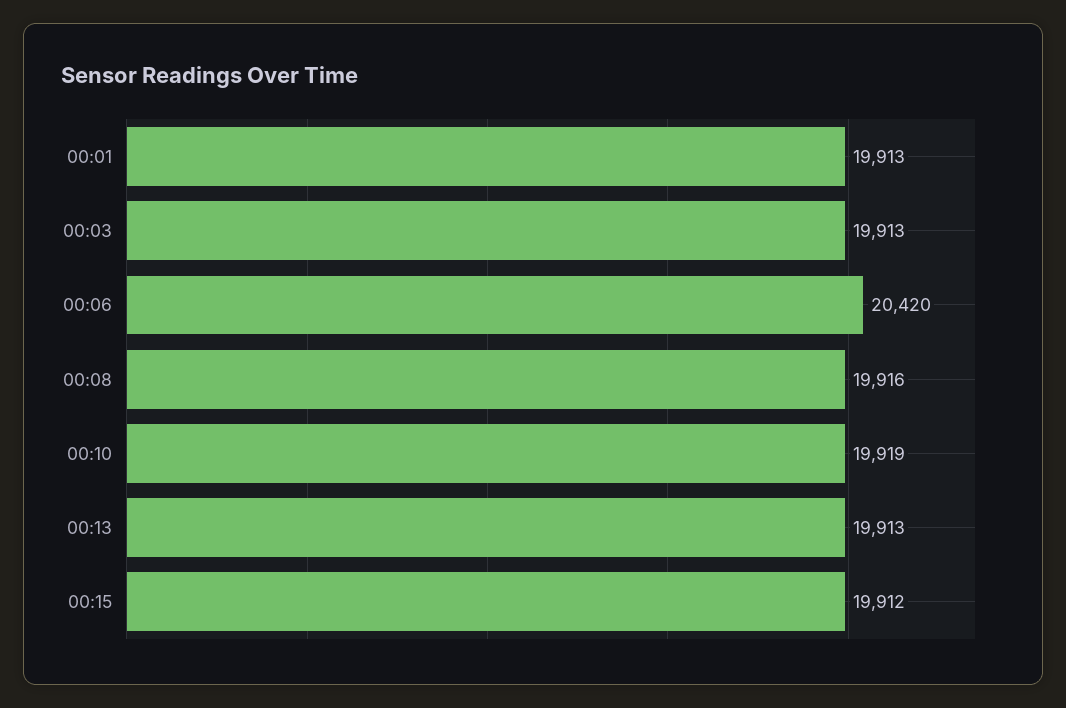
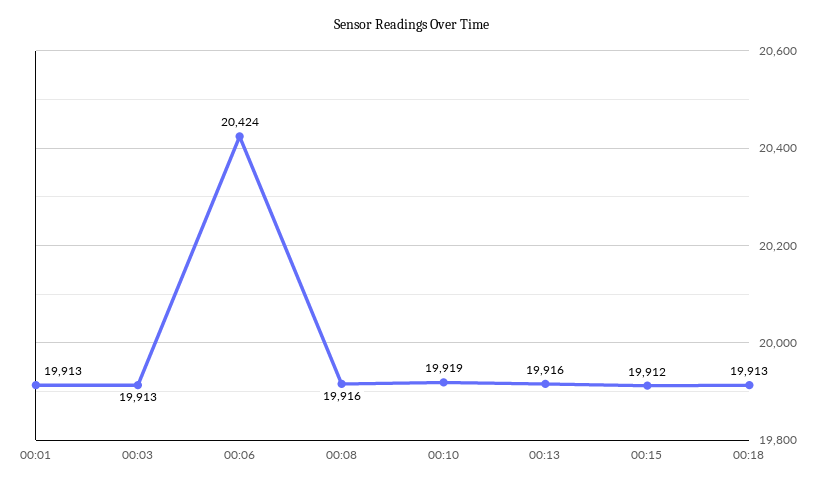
00:06: 20420 -> 20424
00:13: 19913 -> 19916
00:18: none -> 19913

